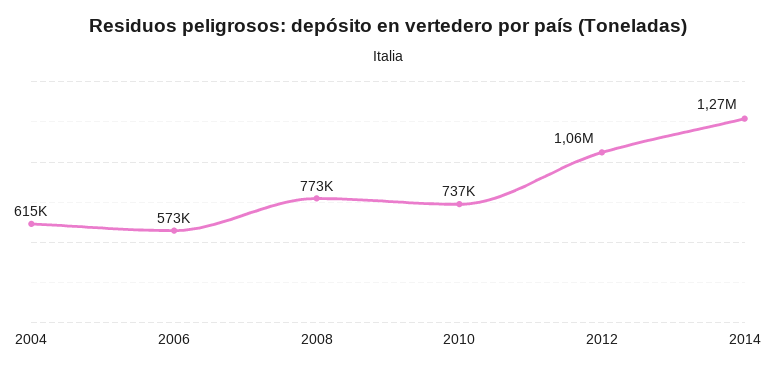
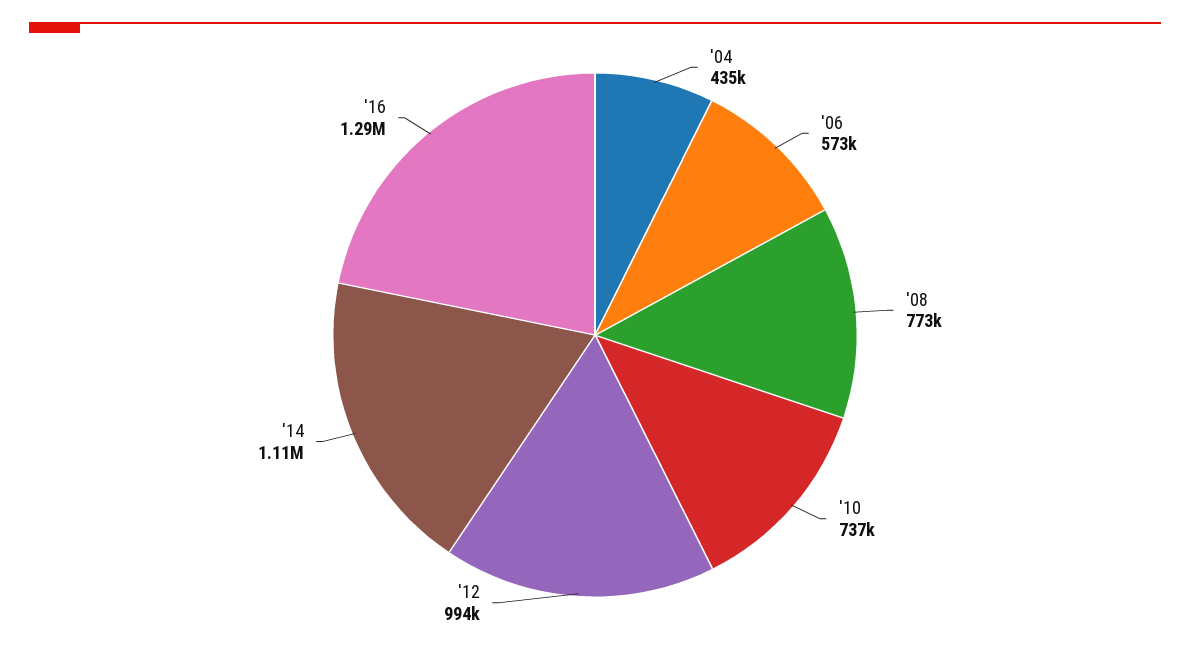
2004: 615000 -> 435000
2012: 1060000 -> 994000
2014: 1270000 -> 1110000
'16: none -> 1290000

